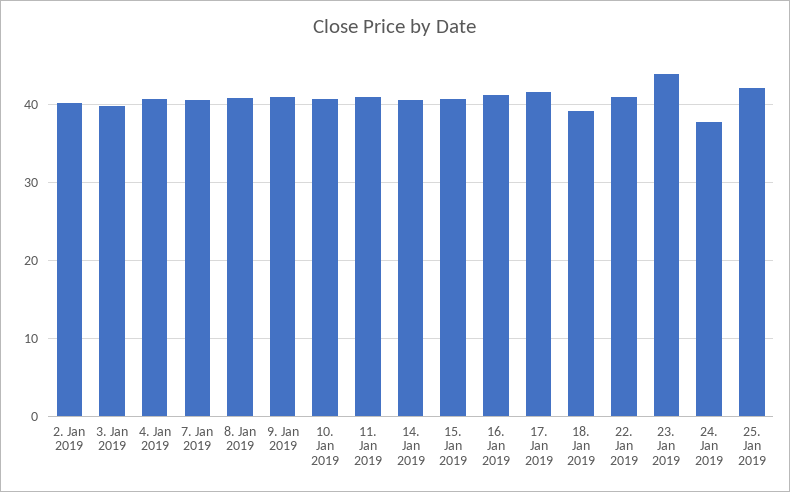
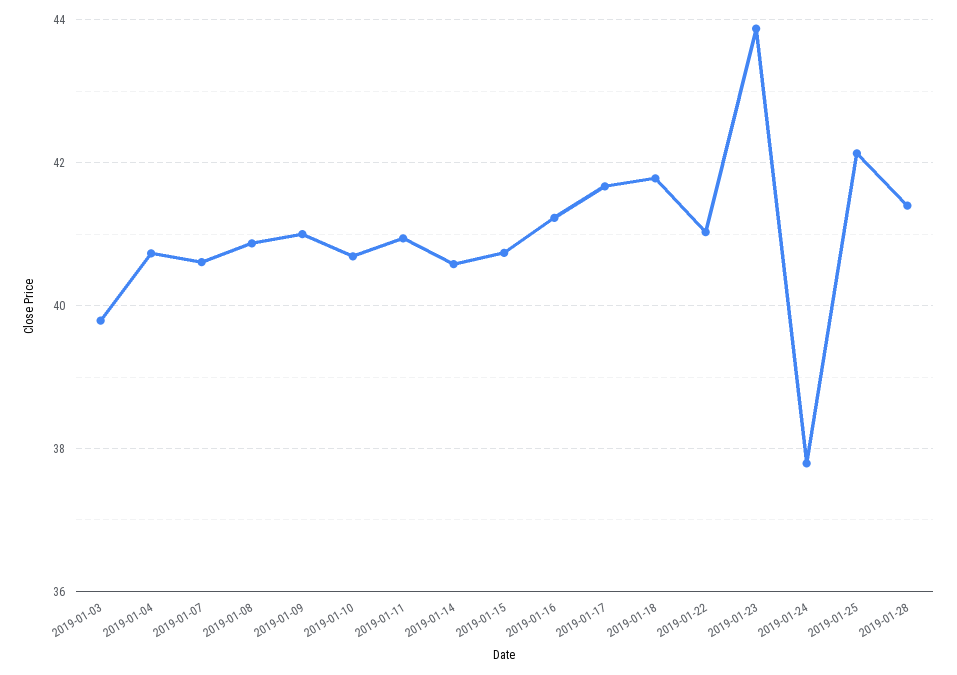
2. Jan 2019: 40 -> none
18. Jan 2019: 39 -> 41.8
2019-01-28: none -> 41.4

